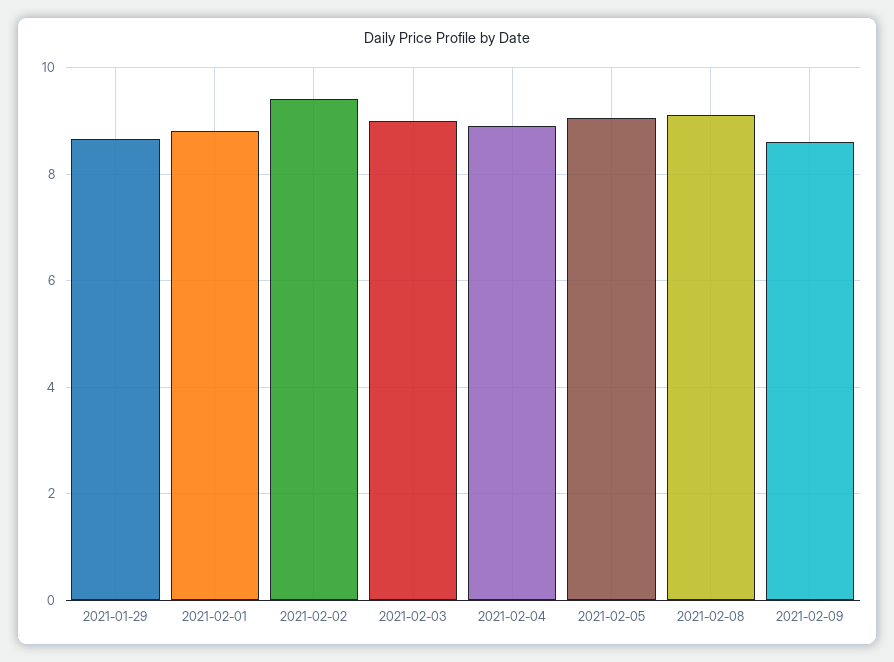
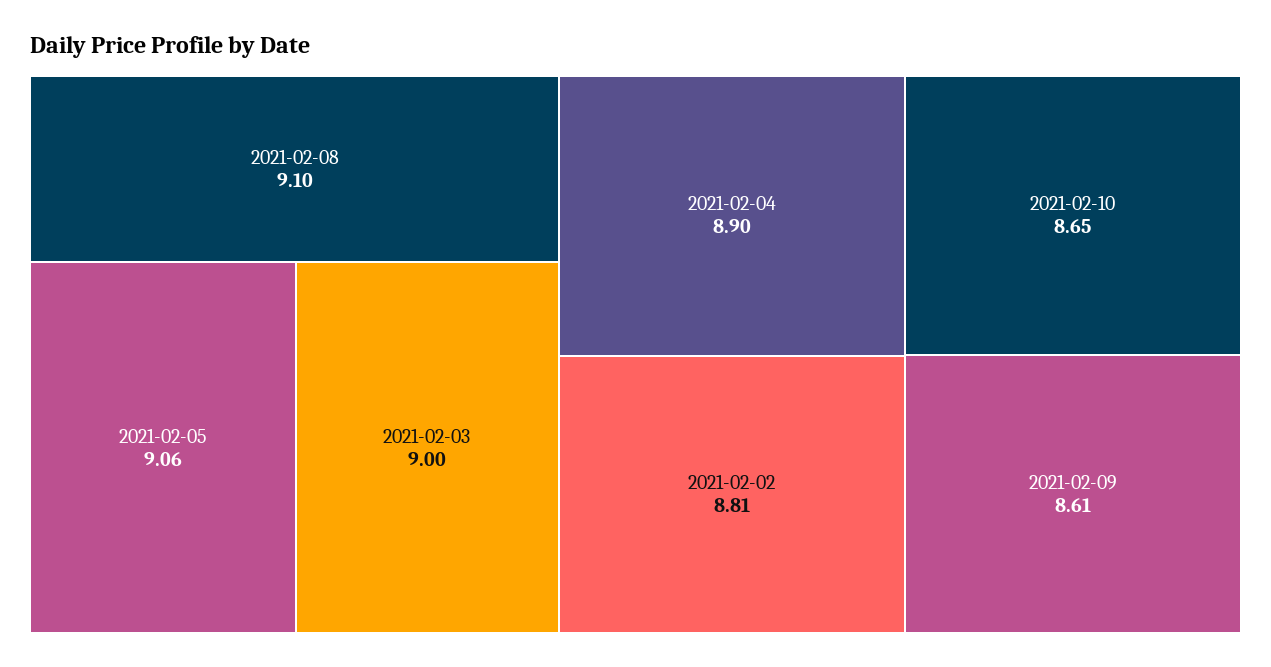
2021-01-29: 8.6 -> none
2021-02-01: 8.8 -> none
2021-02-02: 9.4 -> 8.81
2021-02-10: none -> 8.65

